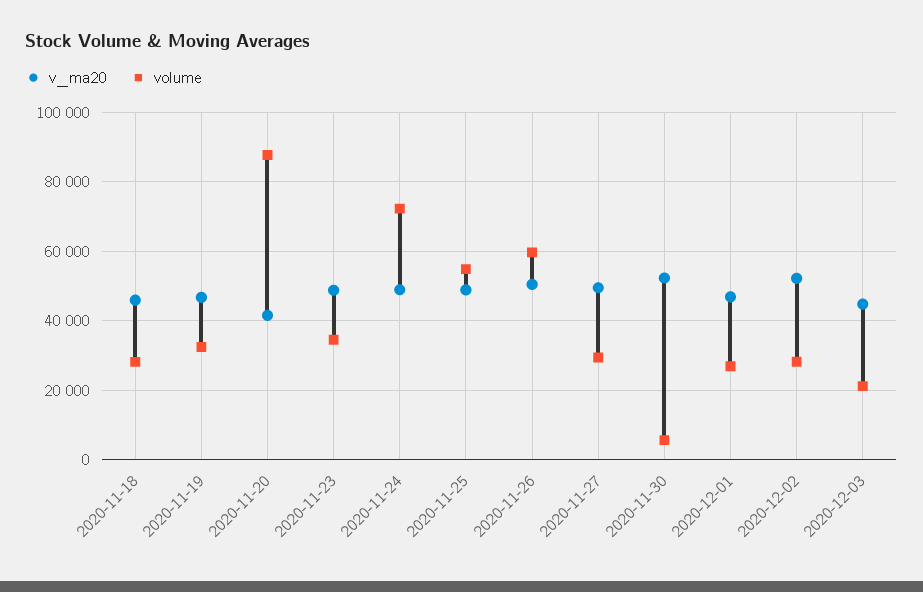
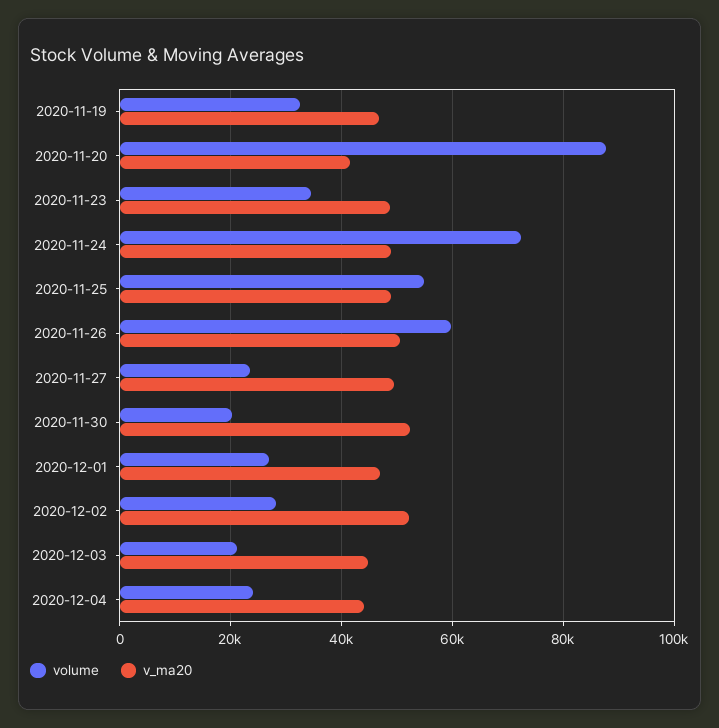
v_ma20, 2020-11-18: 46000 -> none
volume, 2020-11-18: 28000 -> none
volume, 2020-11-27: 30000 -> 24000
volume, 2020-11-30: 6000 -> 20000
volume, 2020-12-04: none -> 24000
v_ma20, 2020-12-04: none -> 44000

